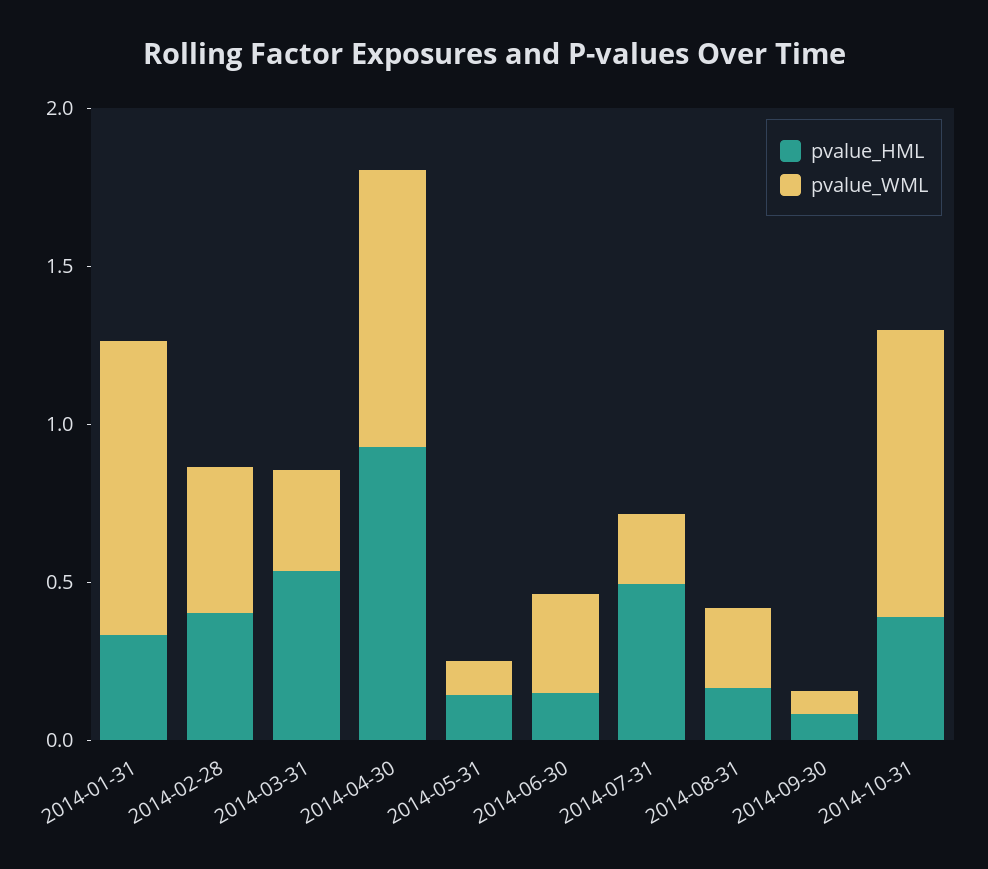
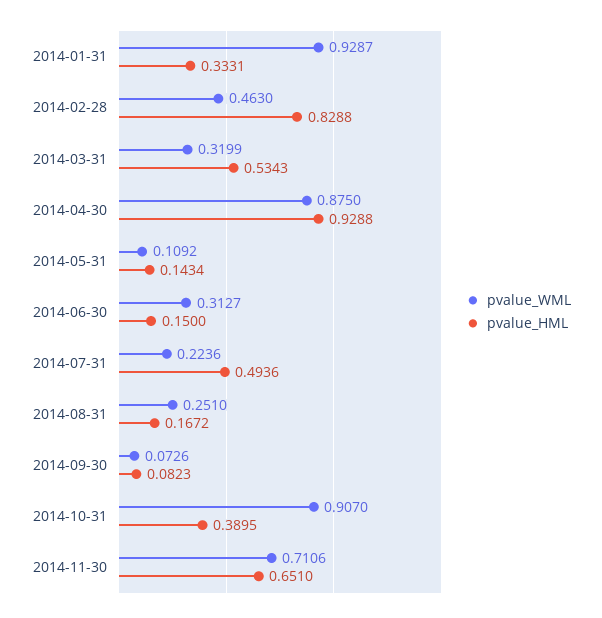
pvalue_HML, 2014-02-28: 0.4 -> 0.8288
pvalue_WML, 2014-11-30: none -> 0.7106
pvalue_HML, 2014-11-30: none -> 0.651

